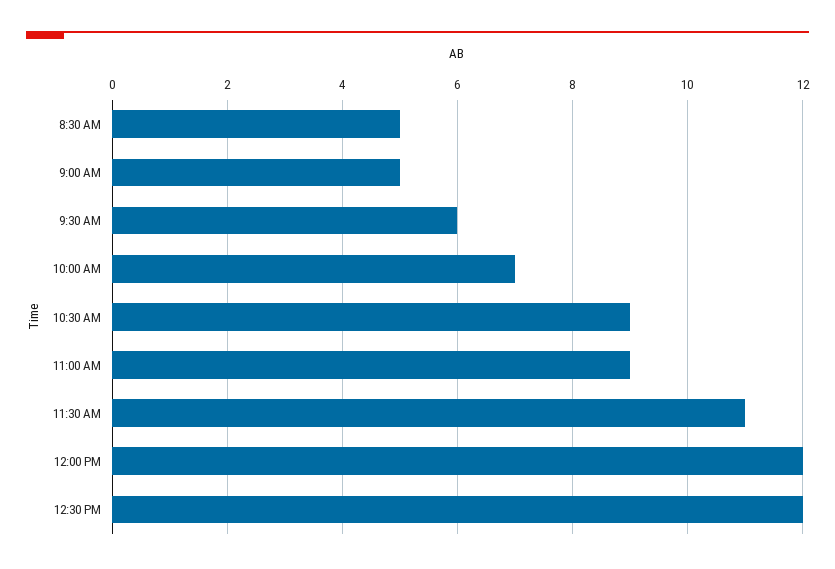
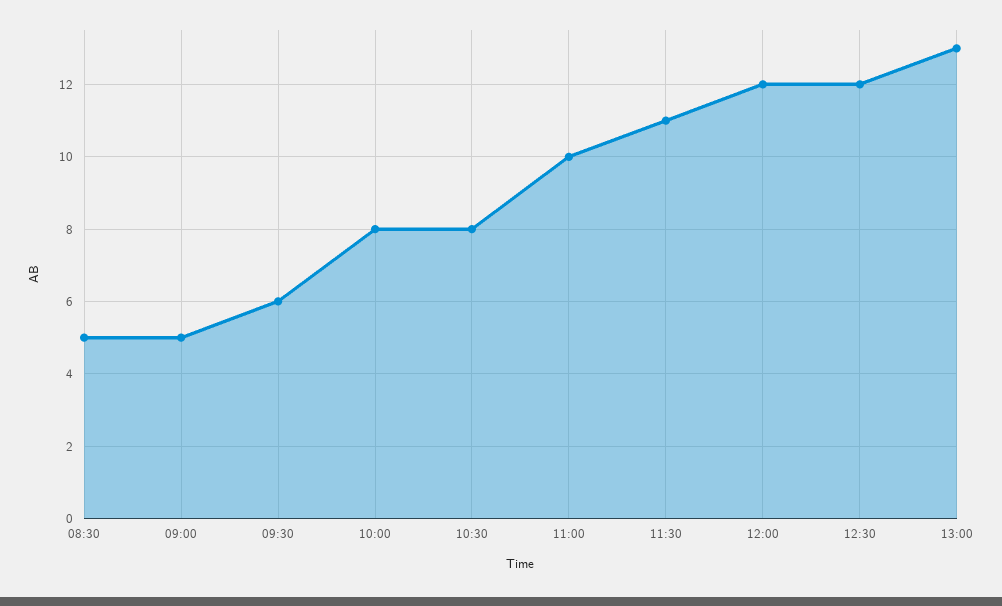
10:00 AM: 7 -> 8
10:30 AM: 9 -> 8
11:00 AM: 9 -> 10
13:00: none -> 13

